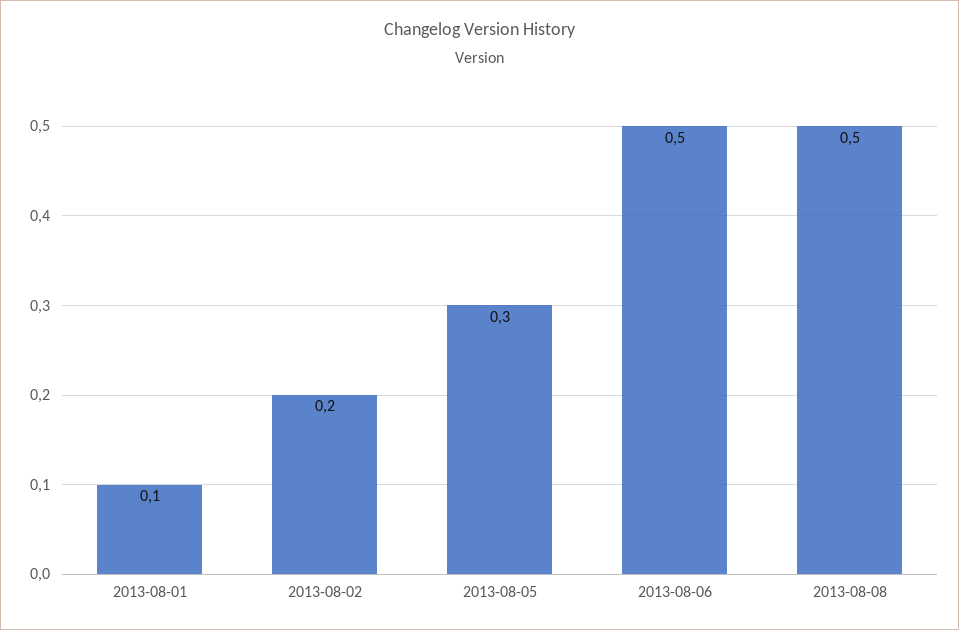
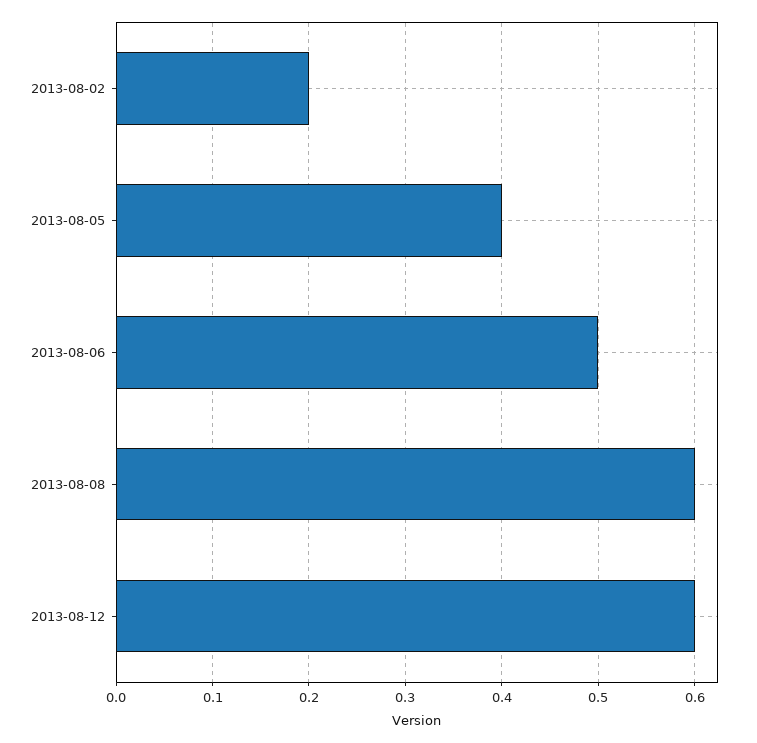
2013-08-01: 0.1 -> none
2013-08-05: 0.3 -> 0.4
2013-08-08: 0.5 -> 0.6
2013-08-12: none -> 0.6

